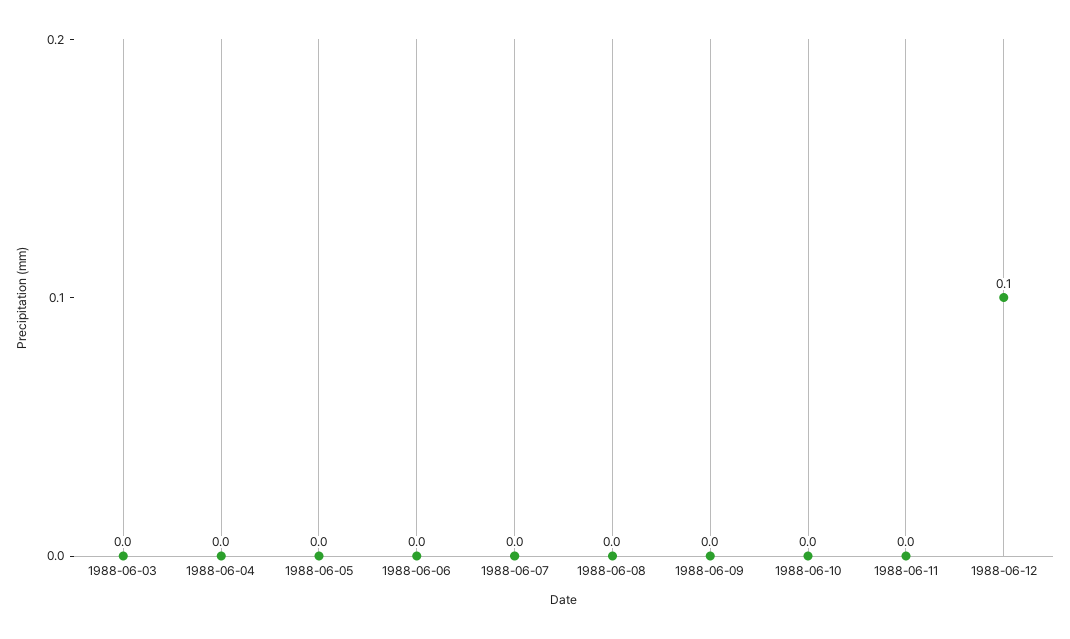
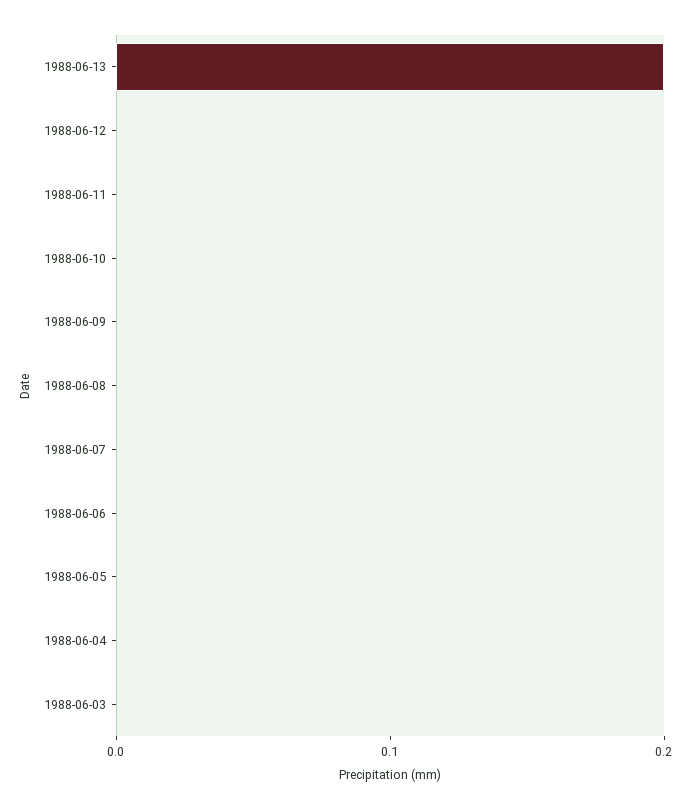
1988-06-12: 0.1 -> 0
1988-06-13: none -> 0.2

